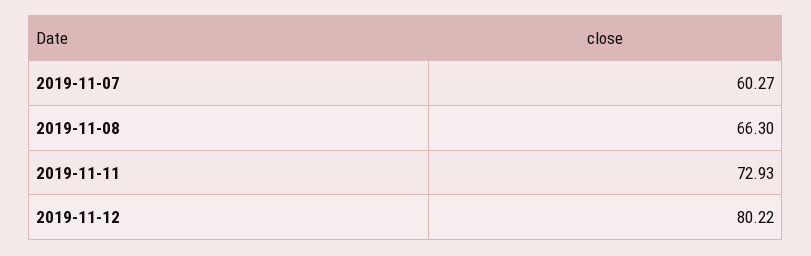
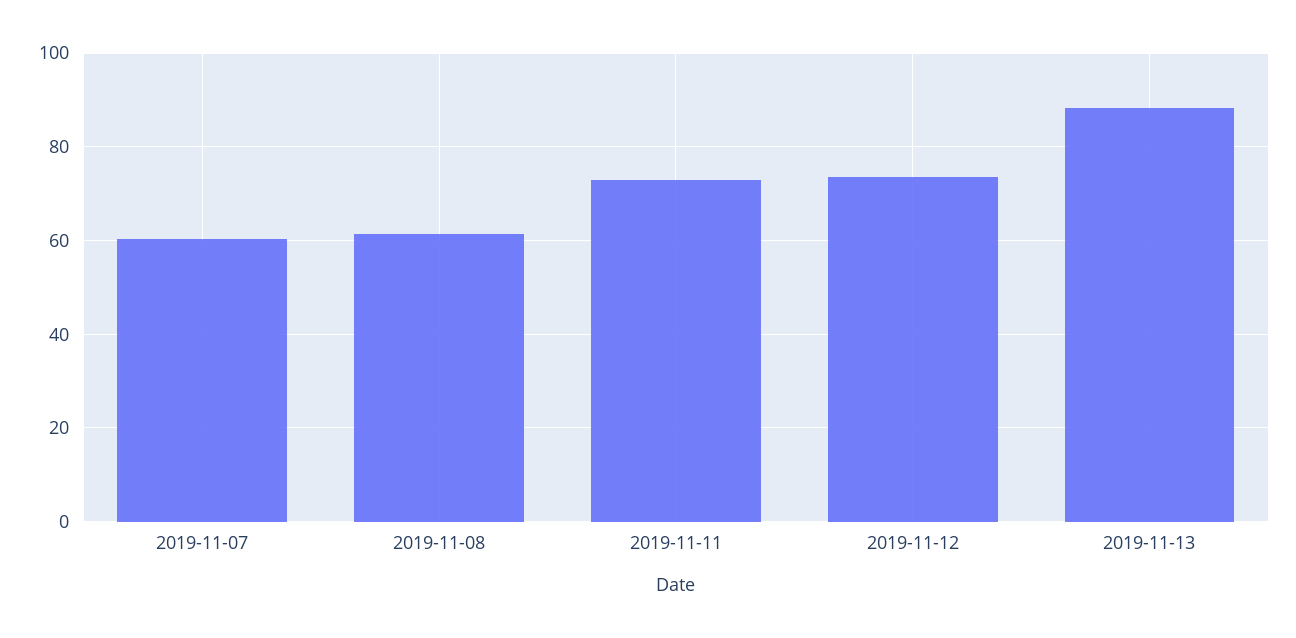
2019-11-08: 66.3 -> 62
2019-11-12: 80.22 -> 74
2019-11-13: none -> 88

